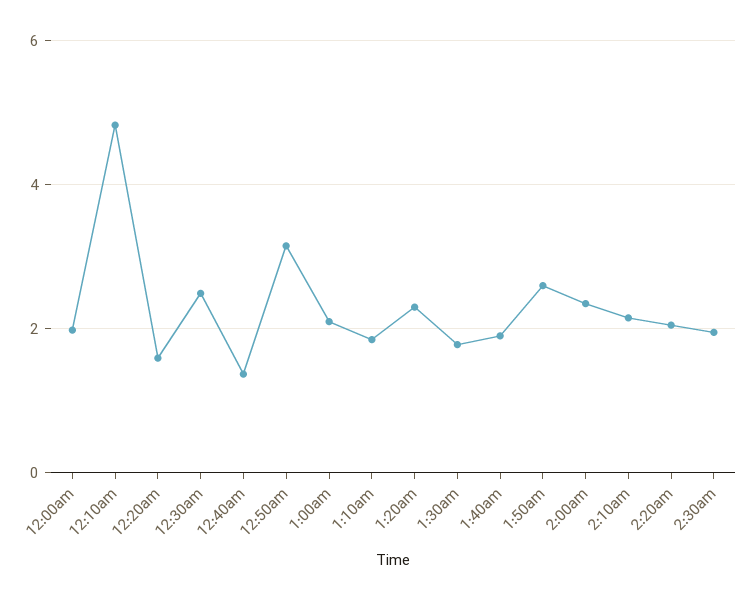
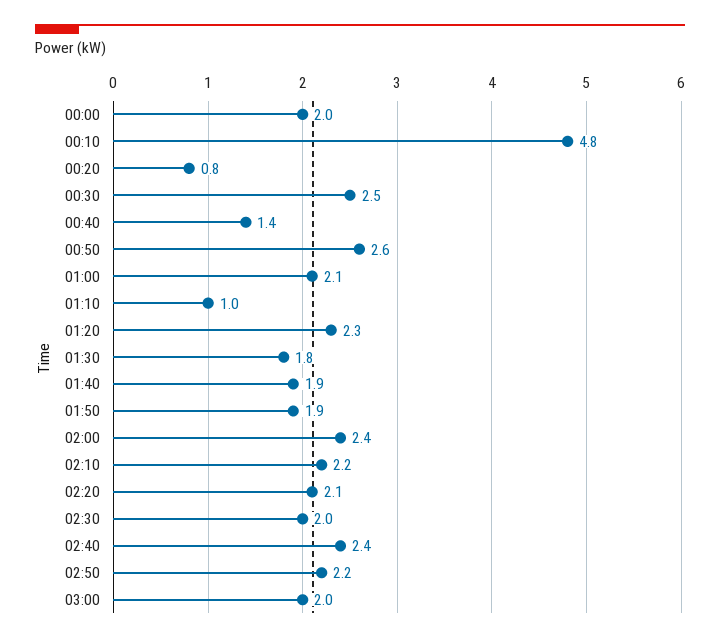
12:20am: 1.6 -> 0.8
12:50am: 3.2 -> 2.6
1:10am: 1.8 -> 1
1:50am: 2.6 -> 1.9
02:40: none -> 2.4
02:50: none -> 2.2
03:00: none -> 2

